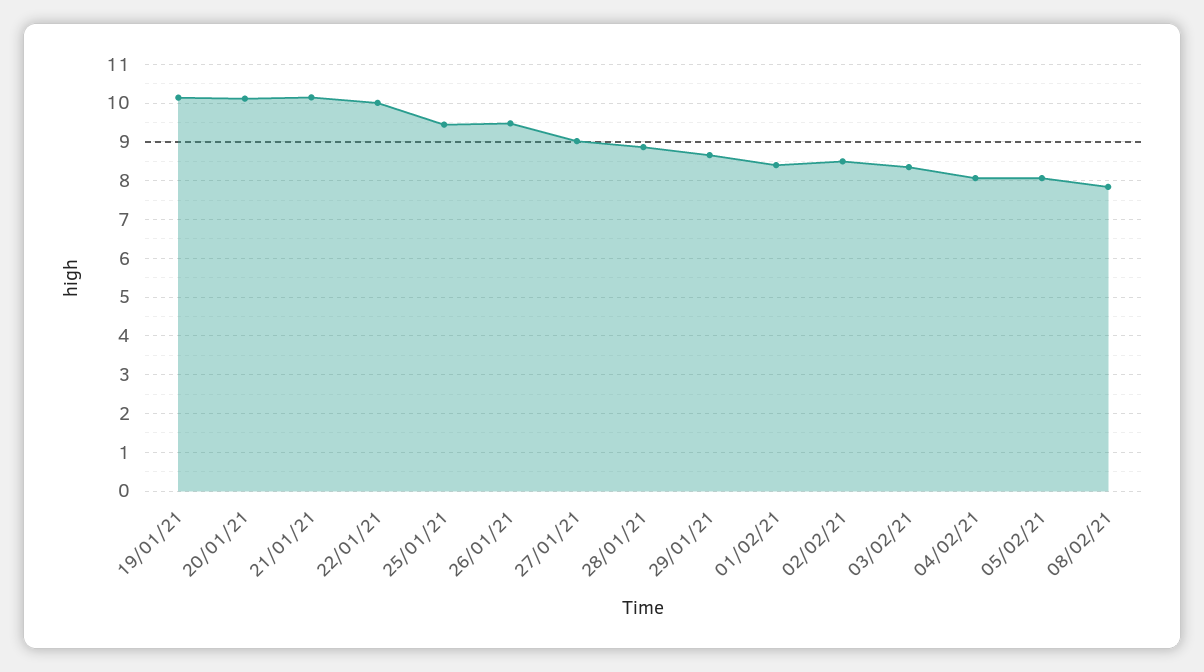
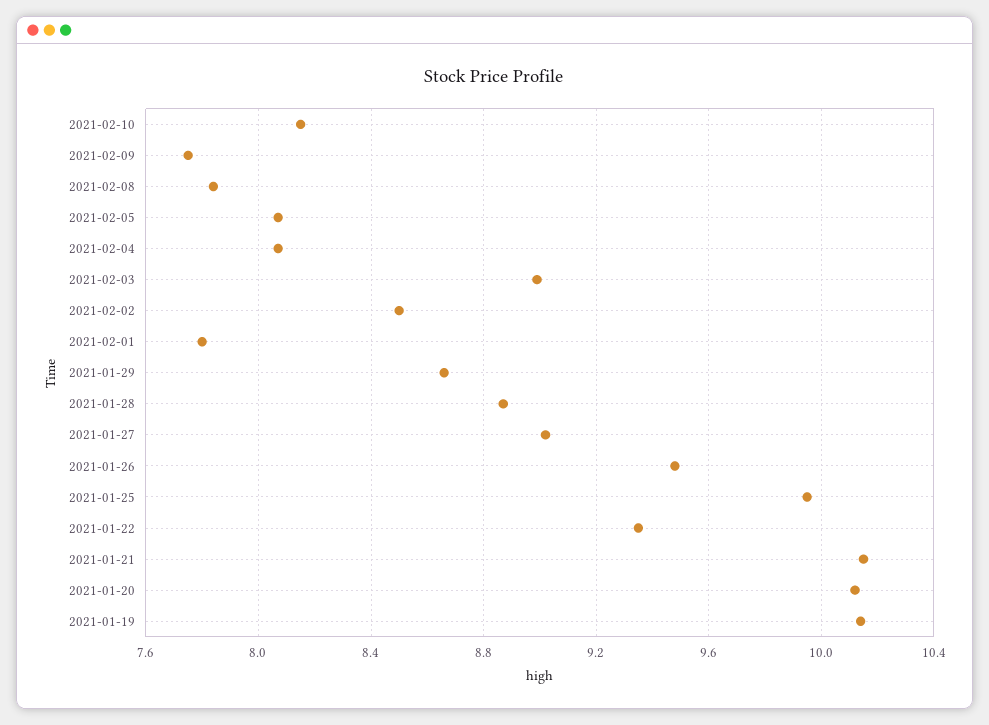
22/01/21: 10 -> 9.35
25/01/21: 9.4 -> 9.95
01/02/21: 8.4 -> 7.8
03/02/21: 8.4 -> 9
2021-02-10: none -> 8.15
2021-02-09: none -> 7.75

